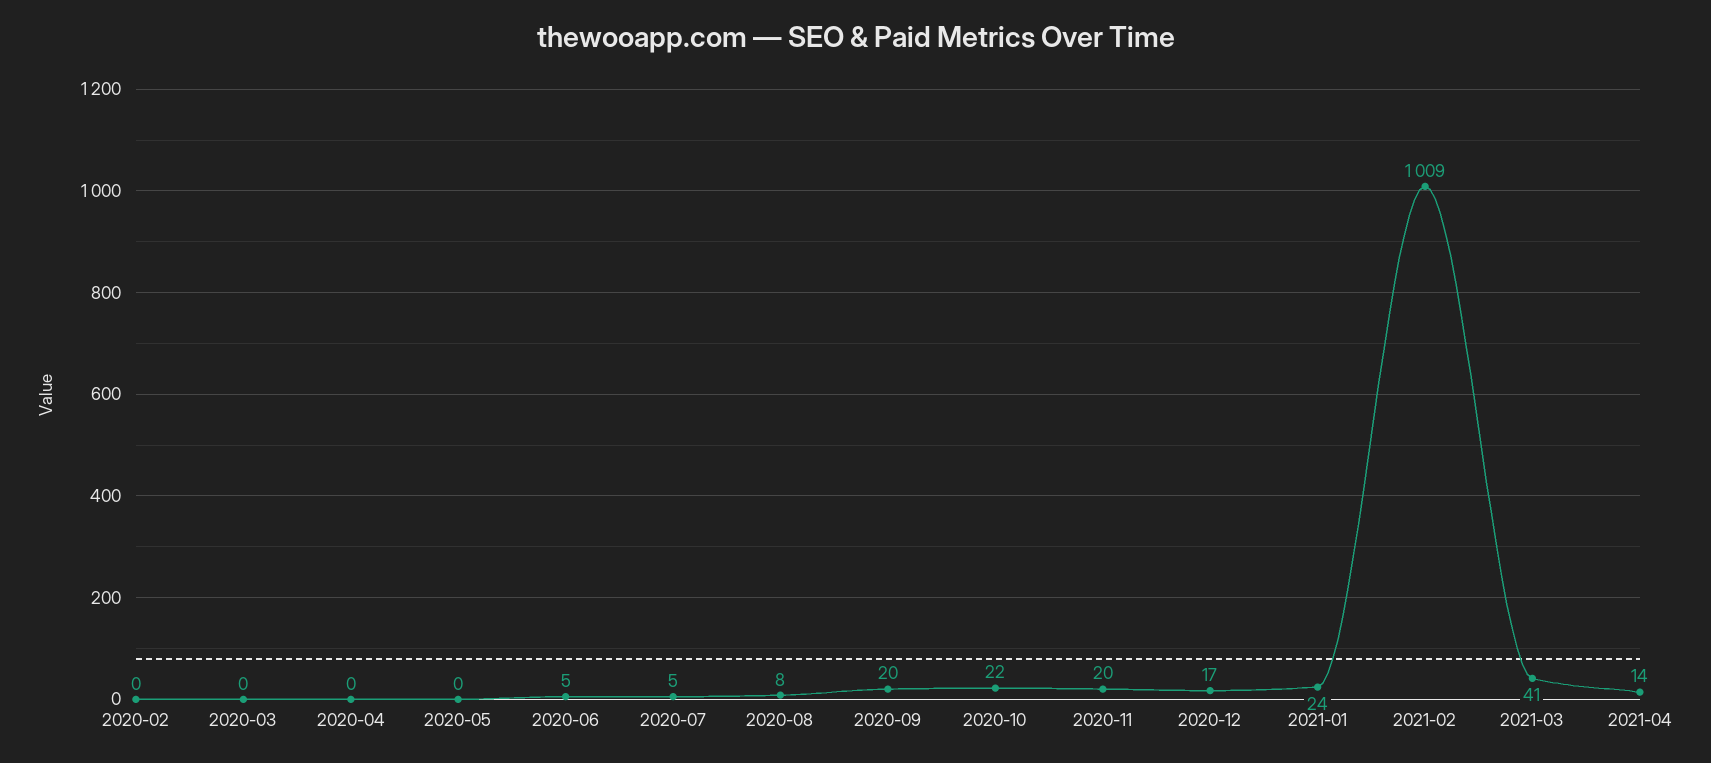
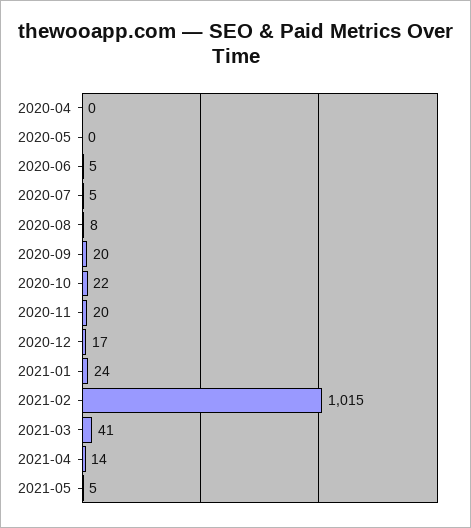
2020-02: 0 -> none
2020-03: 0 -> none
2021-02: 1009 -> 1015
2021-05: none -> 5

